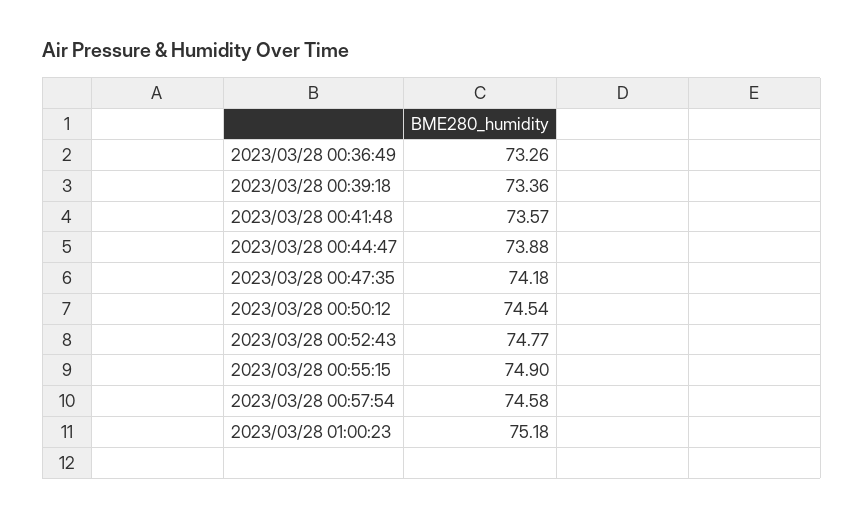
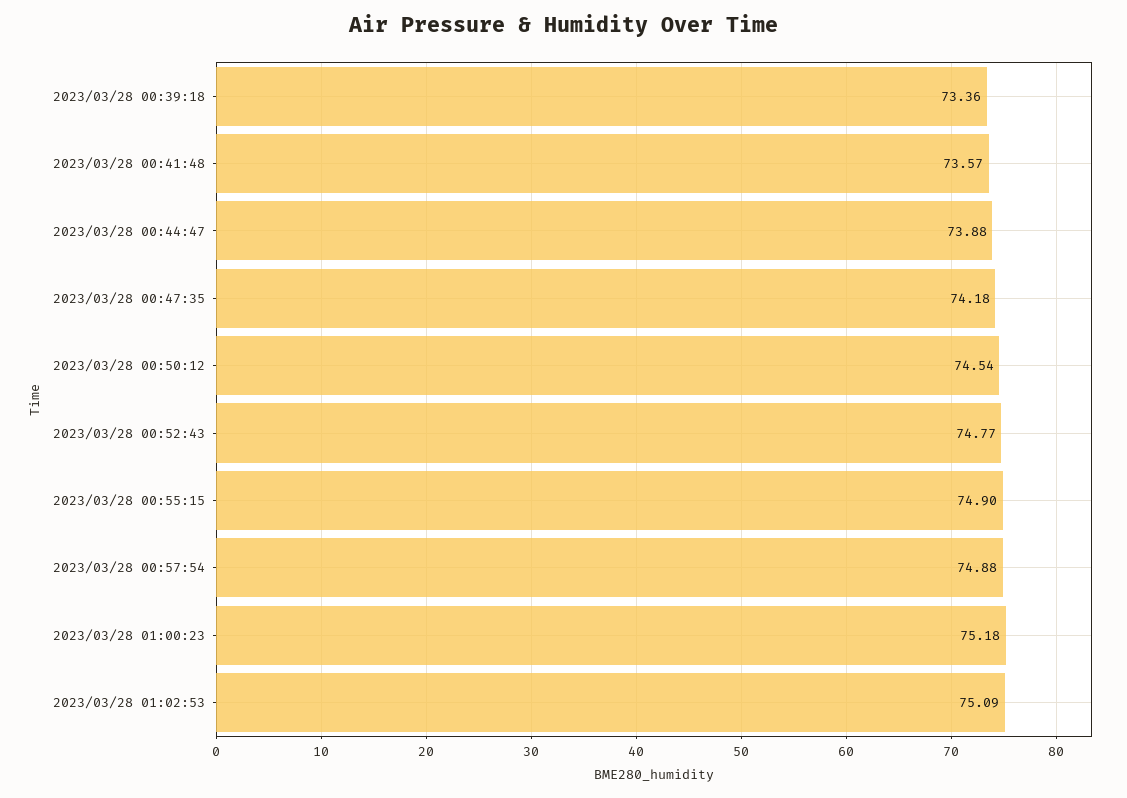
2023/03/28 00:36:49: 73.26 -> none
2023/03/28 00:57:54: 74.58 -> 74.88
2023/03/28 01:02:53: none -> 75.09

